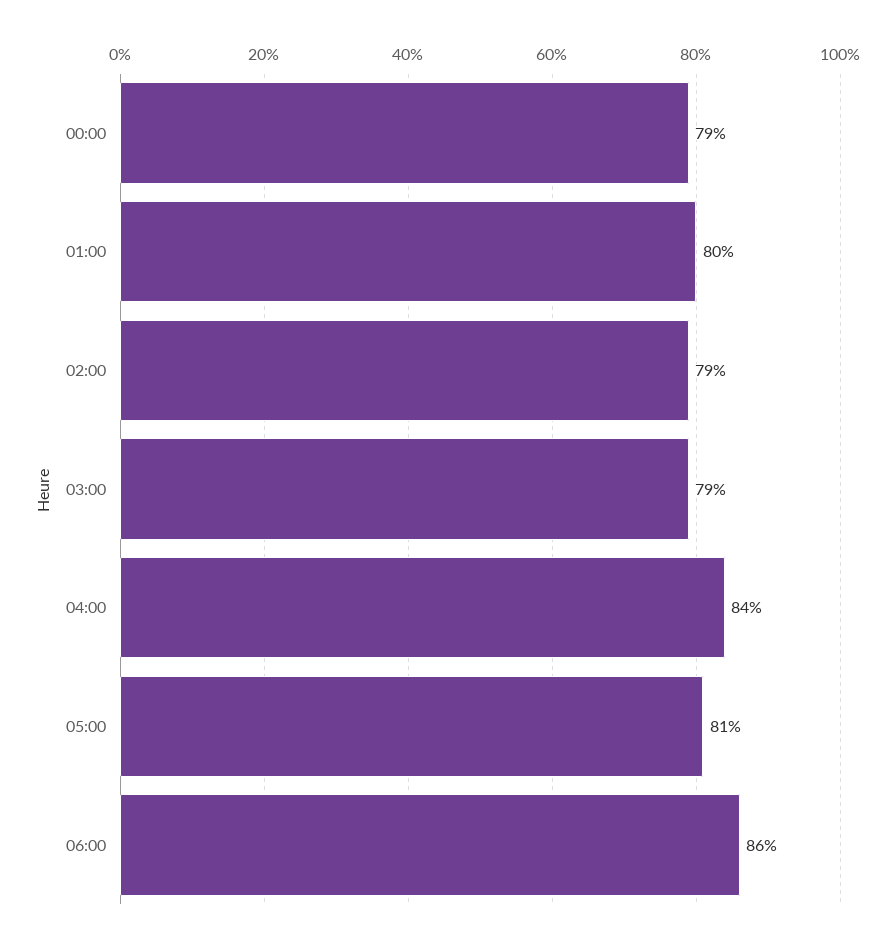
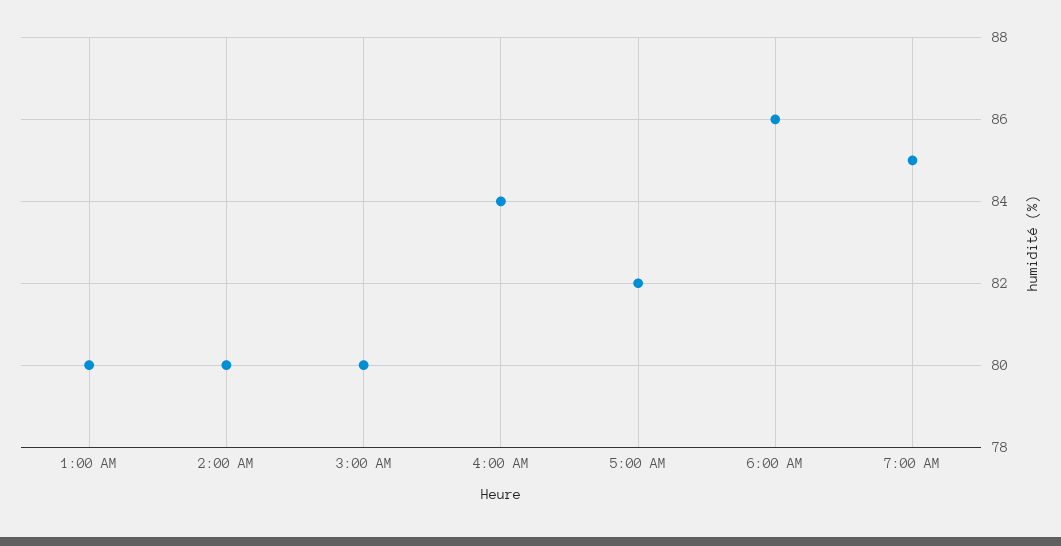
00:00: 79 -> none
02:00: 79 -> 80
03:00: 79 -> 80
05:00: 81 -> 82
7:00 AM: none -> 85

